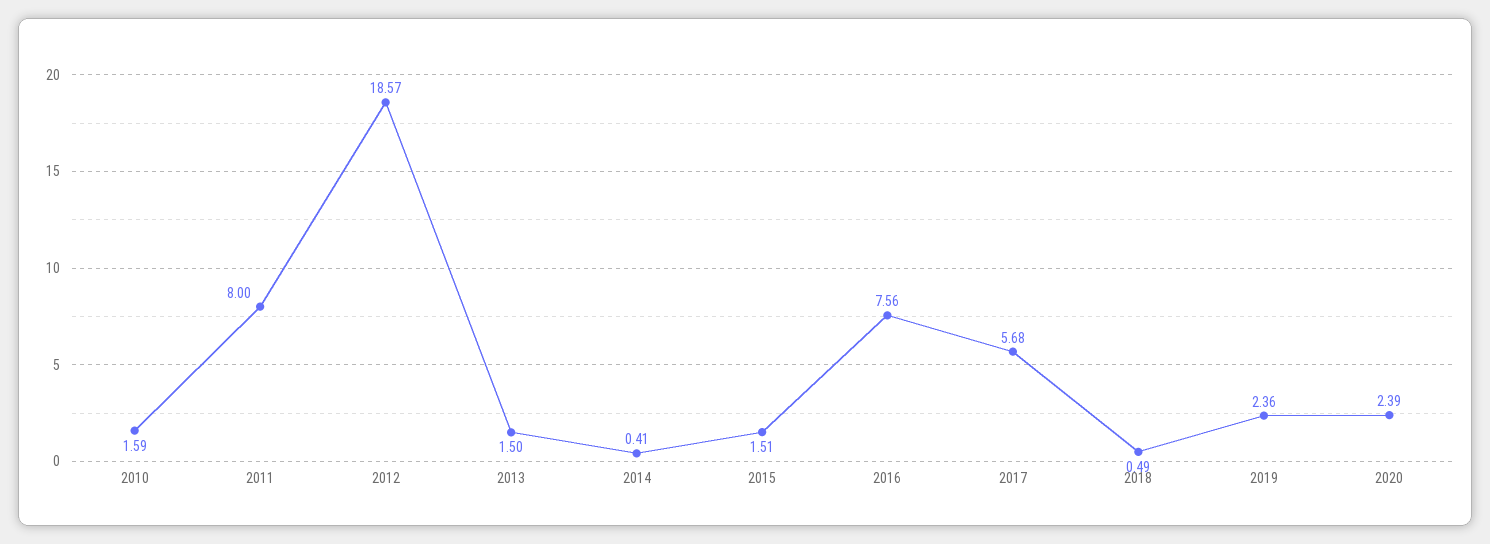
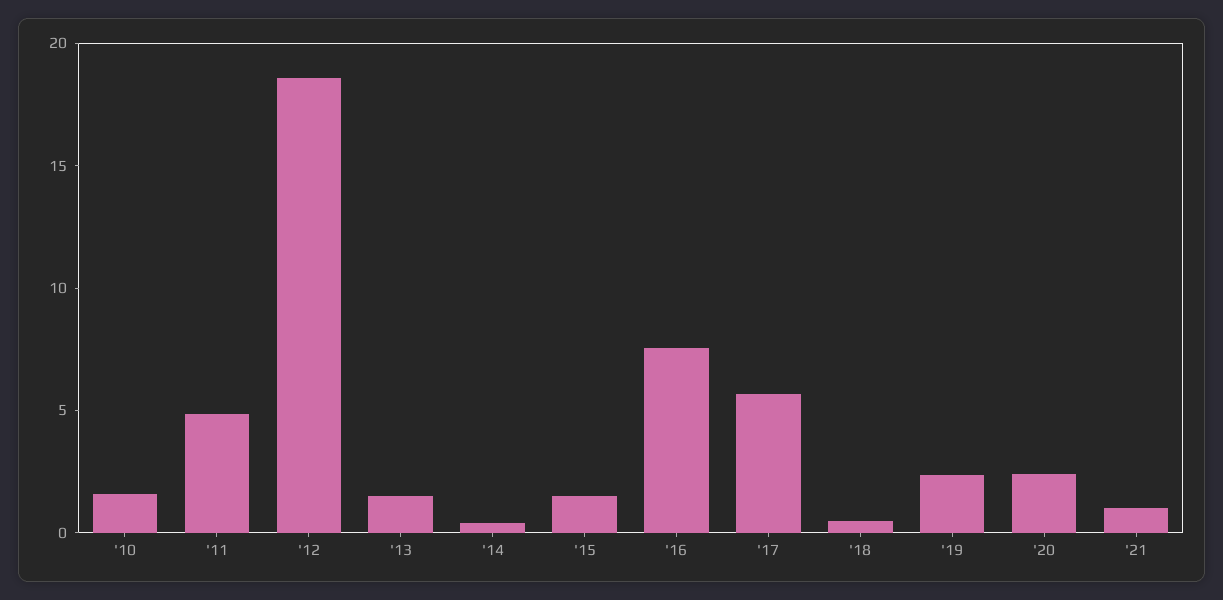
2011: 8 -> 5
'21: none -> 1

